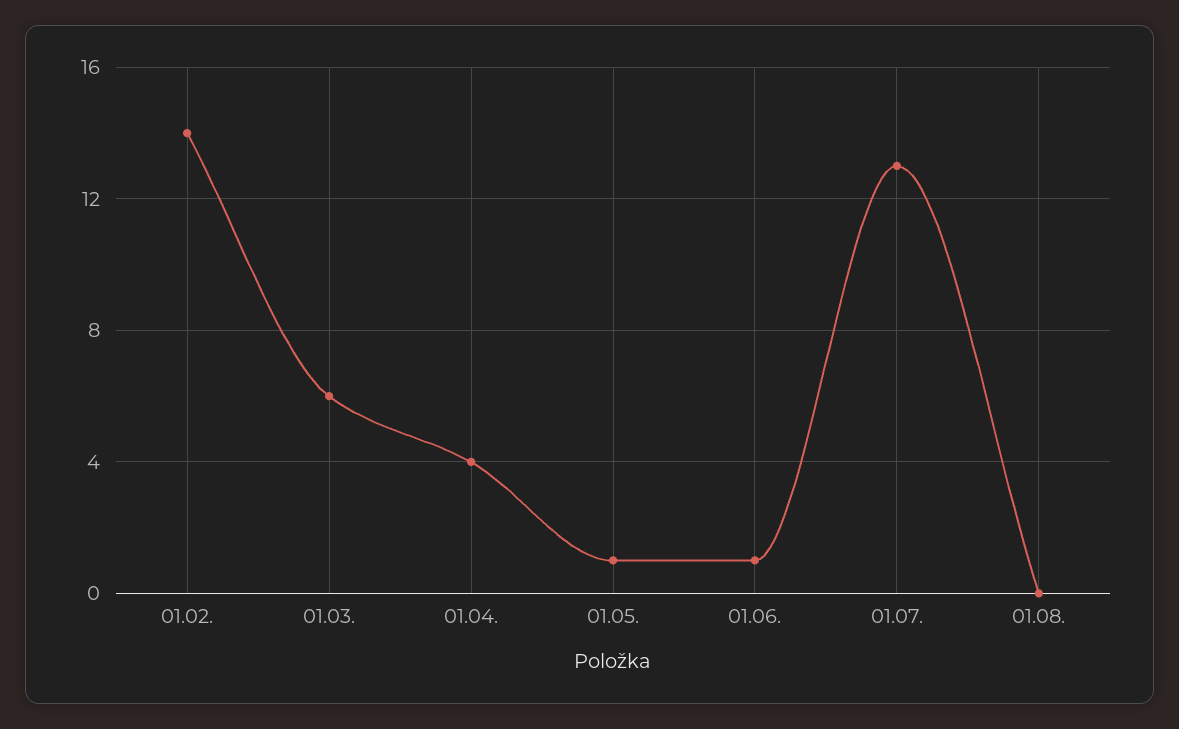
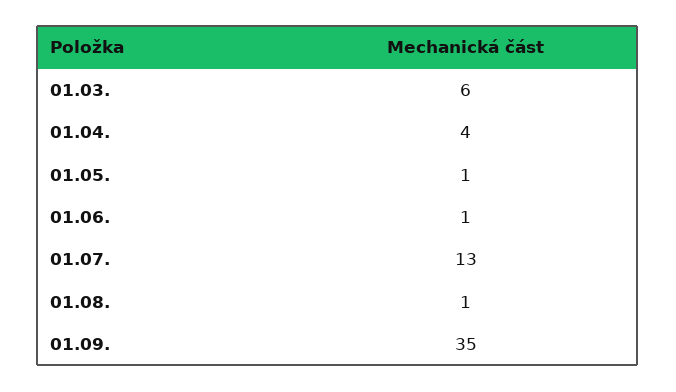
01.02.: 14 -> none
01.08.: 0 -> 1
01.09.: none -> 35

